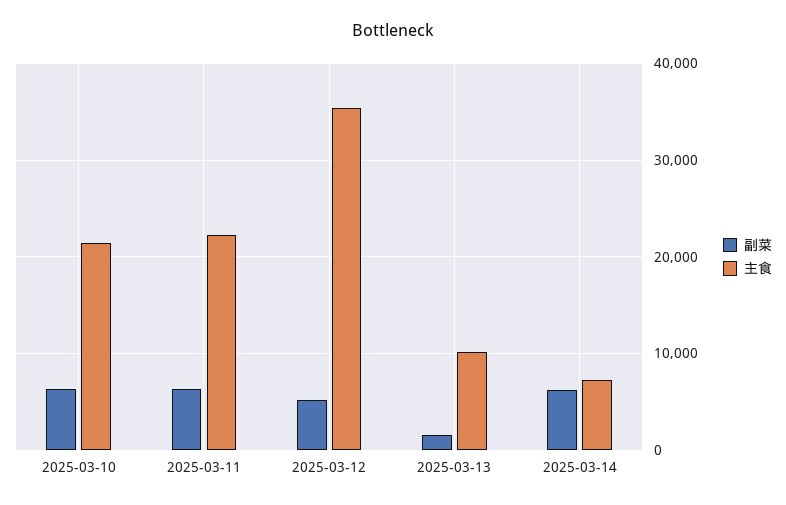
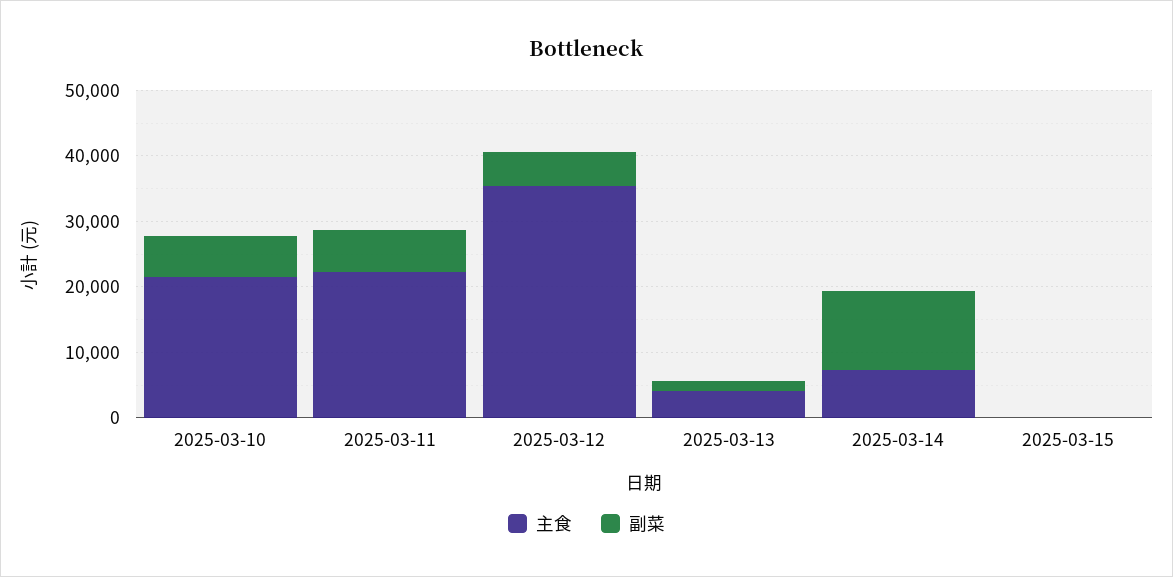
主食, 2025-03-13: 10000 -> 4000
副菜, 2025-03-14: 6000 -> 12000
主食, 2025-03-15: none -> 0
副菜, 2025-03-15: none -> 0

